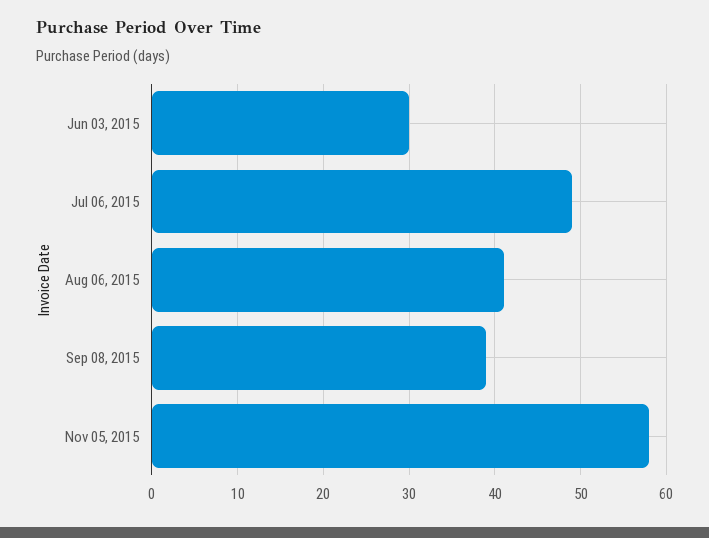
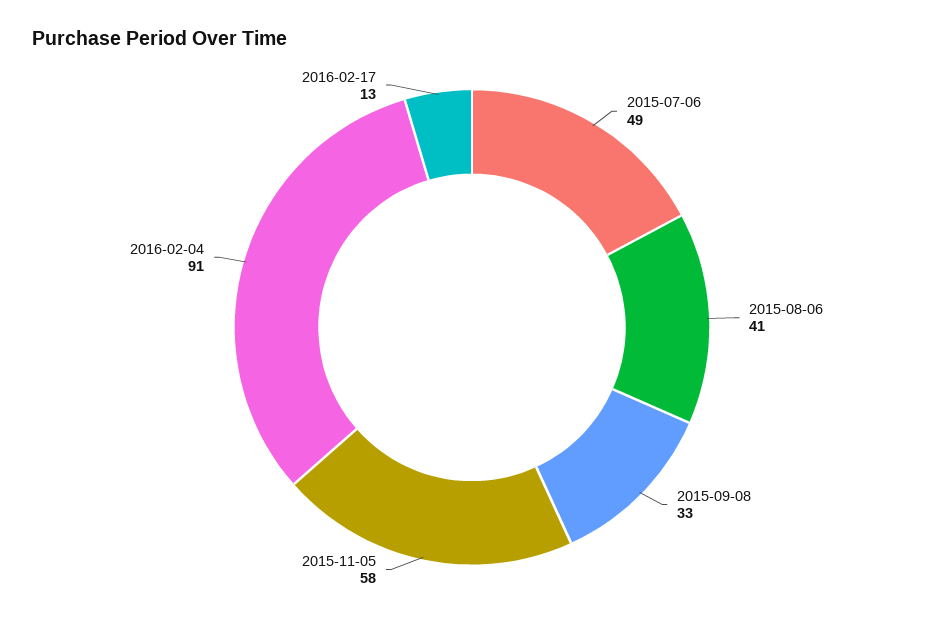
Jun 03, 2015: 30 -> none
Sep 08, 2015: 39 -> 33
2016-02-04: none -> 91
2016-02-17: none -> 13

